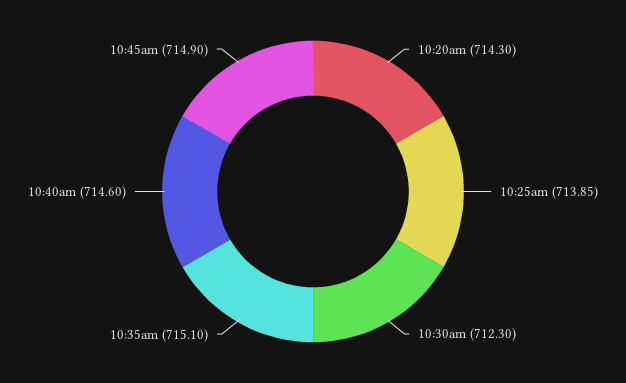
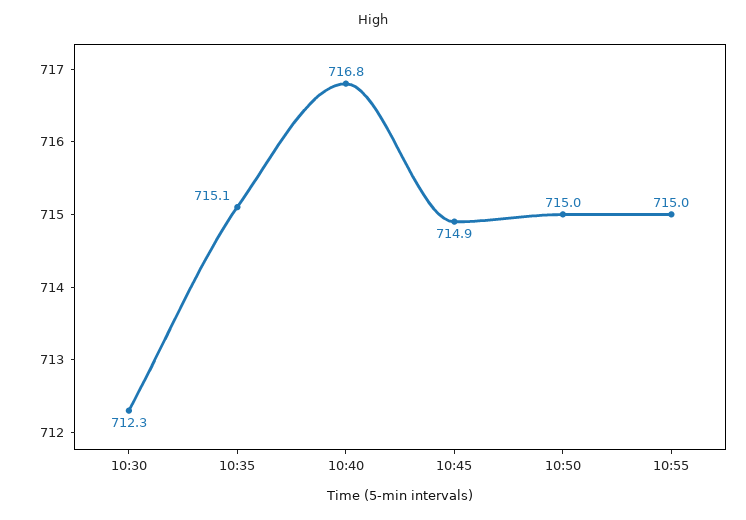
10:20am: 714.3 -> none
10:25am: 713.85 -> none
10:40am: 714.6 -> 716.8
10:50: none -> 715
10:55: none -> 715

